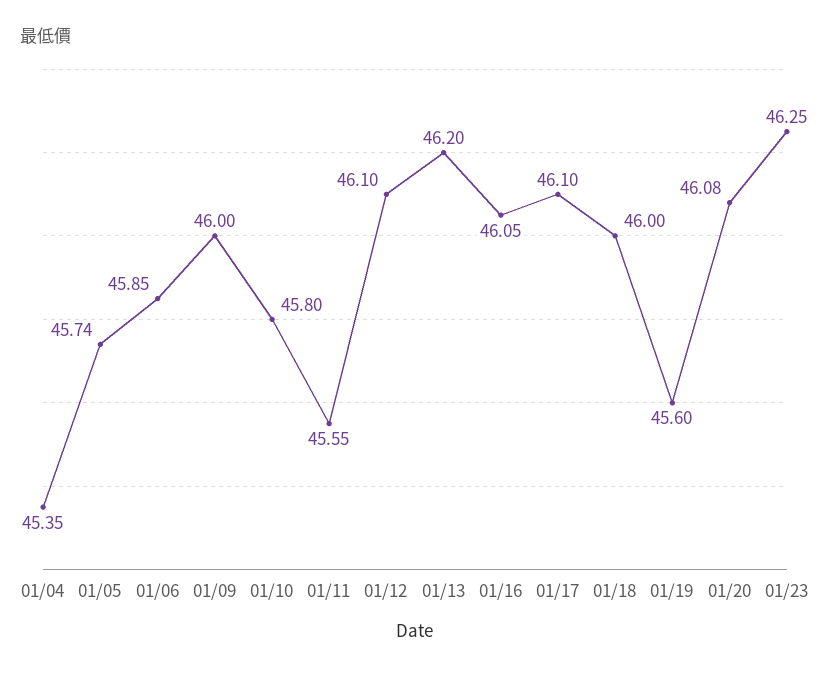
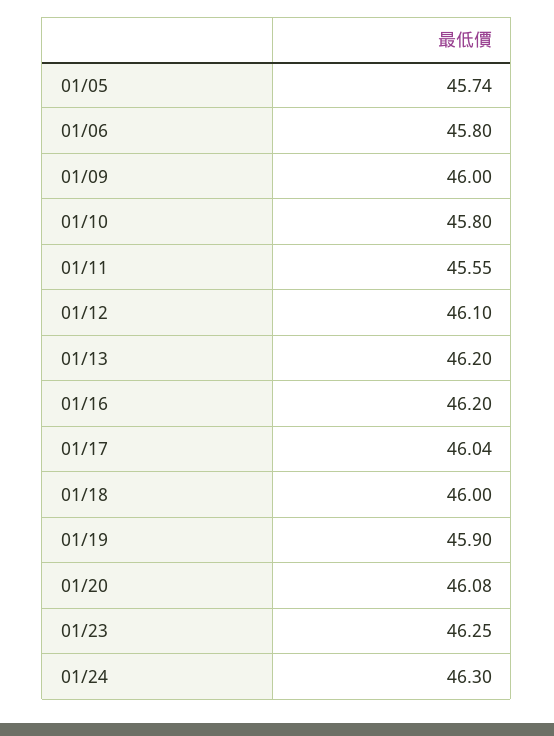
01/04: 45.35 -> none
01/06: 45.85 -> 45.8
01/16: 46.05 -> 46.2
01/17: 46.1 -> 46.04
01/19: 45.6 -> 45.9
01/24: none -> 46.3

